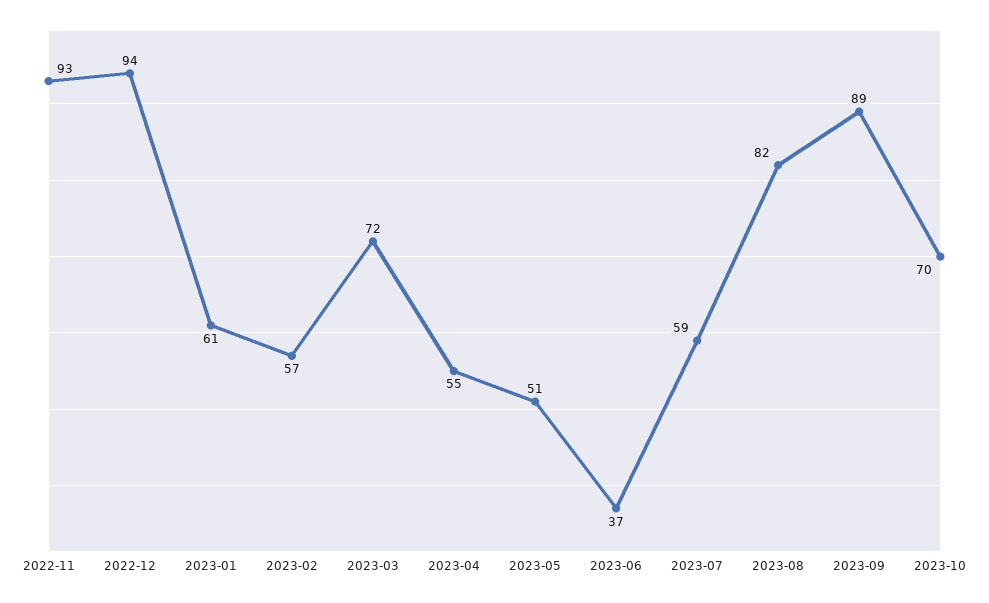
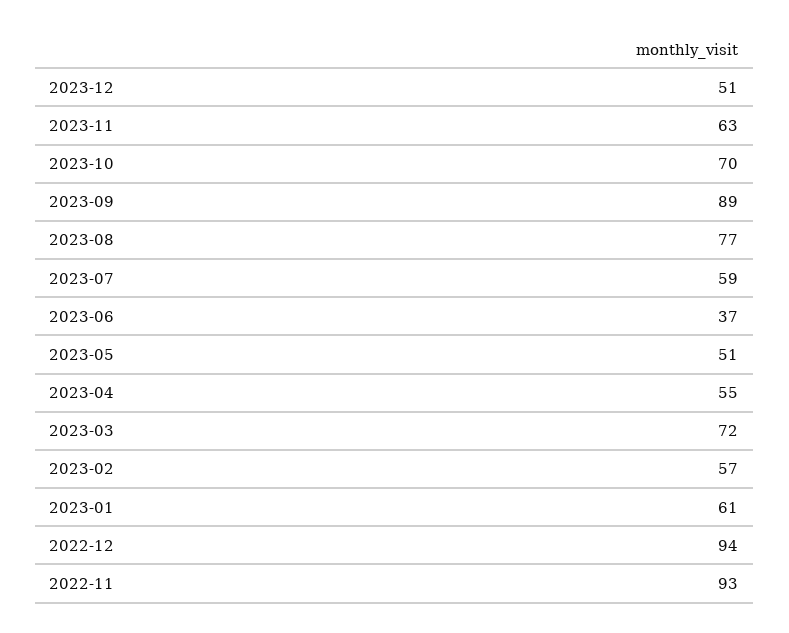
2023-08: 82 -> 77
2023-12: none -> 51
2023-11: none -> 63

